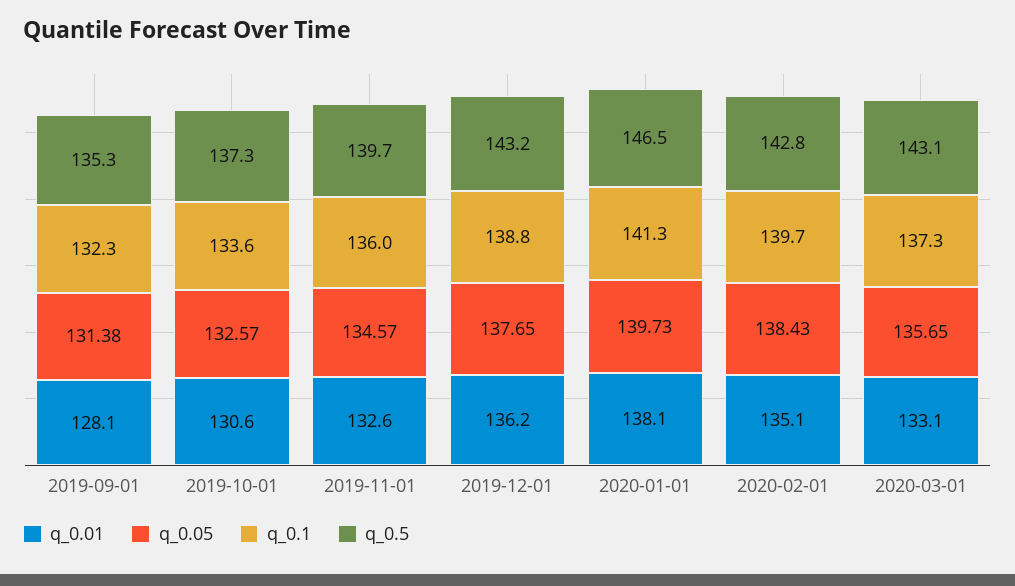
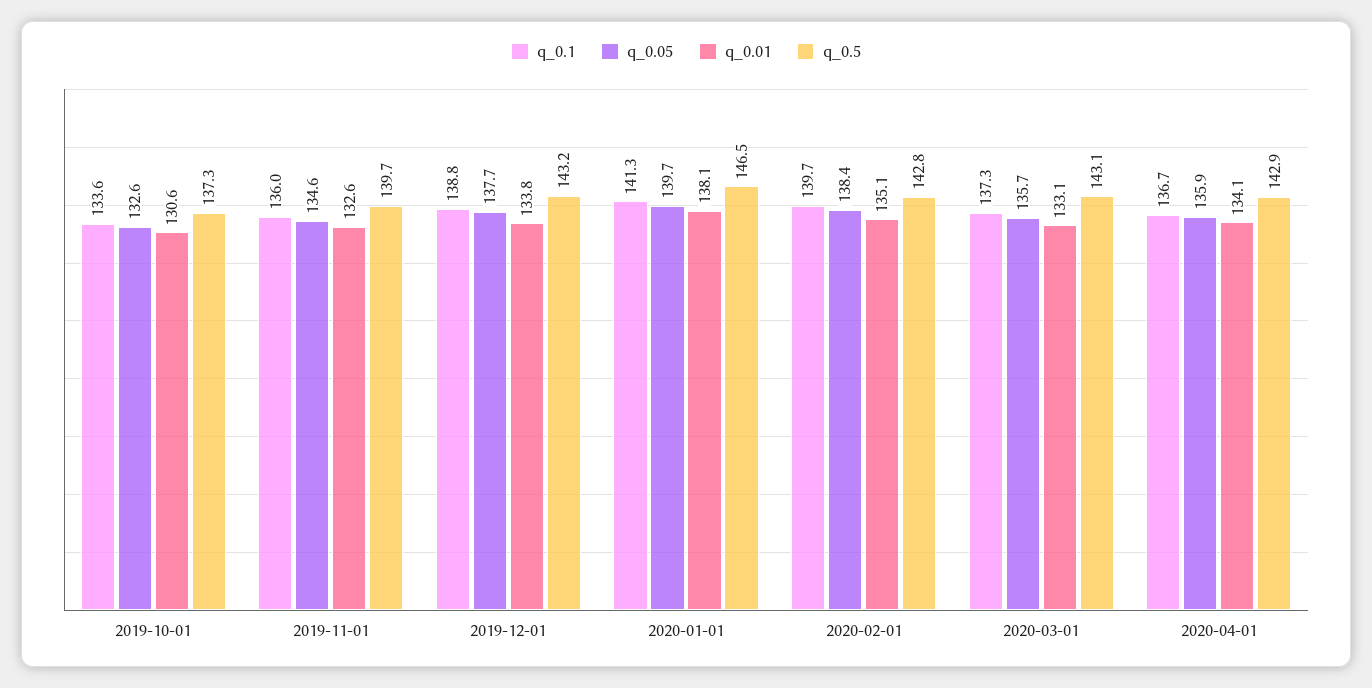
q_0.01, 2019-09-01: 128.1 -> none
q_0.05, 2019-09-01: 131.38 -> none
q_0.1, 2019-09-01: 132.3 -> none
q_0.5, 2019-09-01: 135.3 -> none
q_0.01, 2019-12-01: 136.2 -> 133.8
q_0.1, 2020-04-01: none -> 136.7
q_0.05, 2020-04-01: none -> 135.9
q_0.01, 2020-04-01: none -> 134.1
q_0.5, 2020-04-01: none -> 142.9

